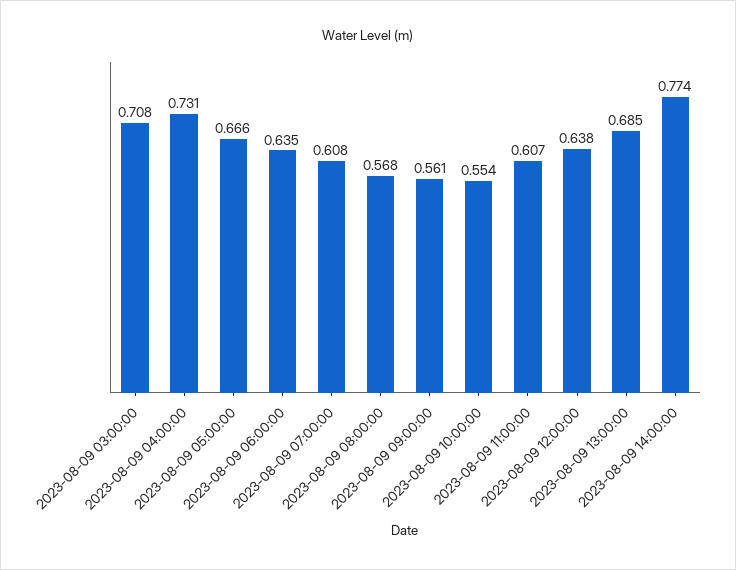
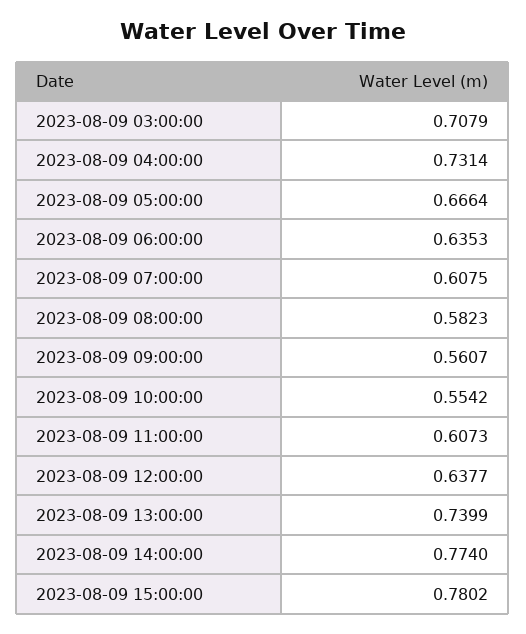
2023-08-09 08:00:00: 0.568 -> 0.5823
2023-08-09 13:00:00: 0.685 -> 0.7399
2023-08-09 15:00:00: none -> 0.7802

